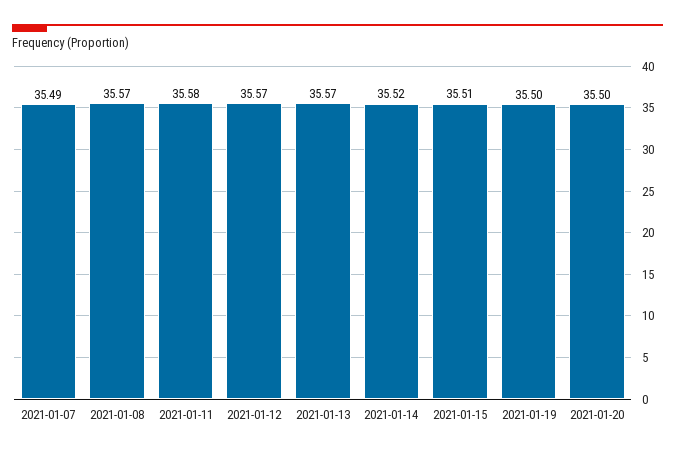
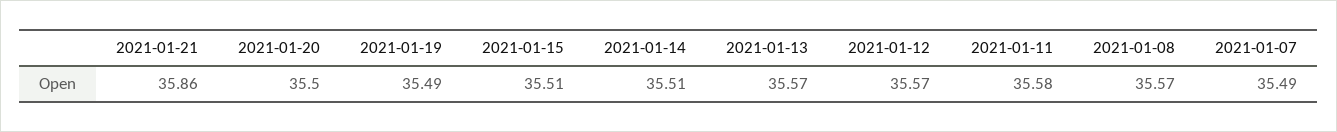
2021-01-14: 35.52 -> 35.51
2021-01-19: 35.5 -> 35.49
2021-01-21: none -> 35.86

